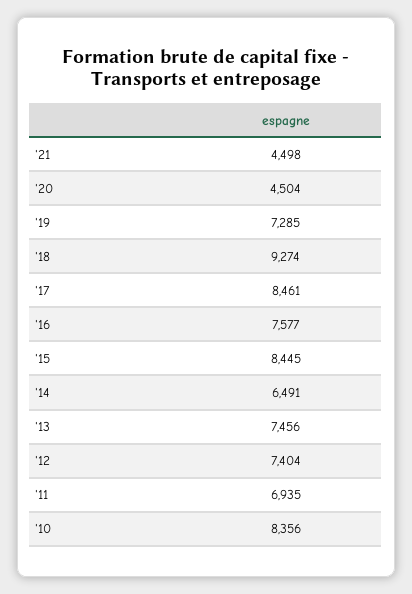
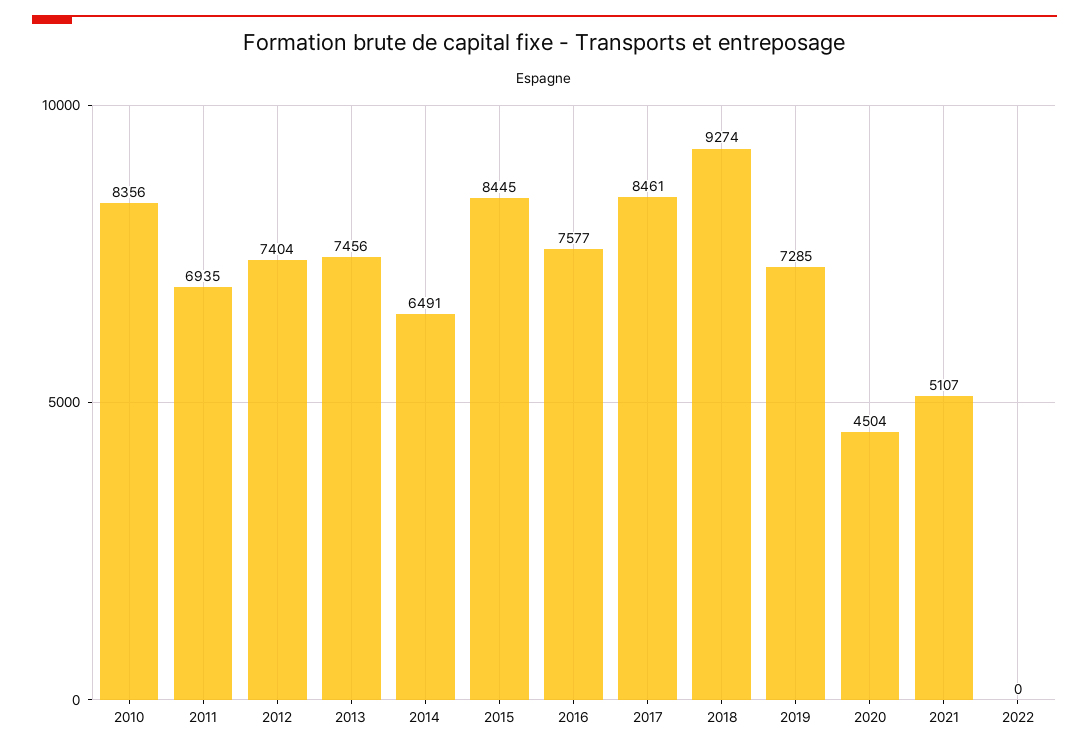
'21: 4498 -> 5107
2022: none -> 0

